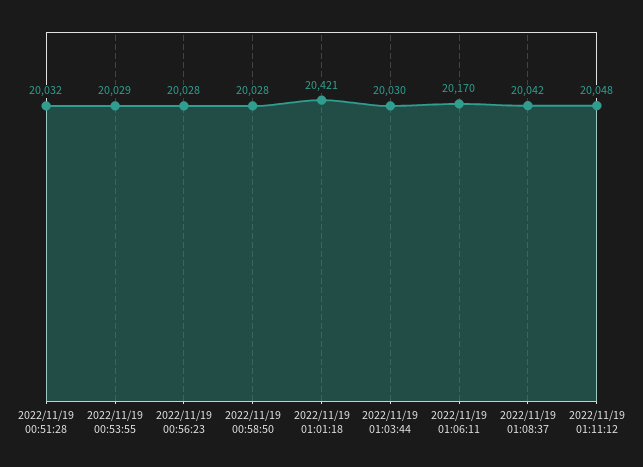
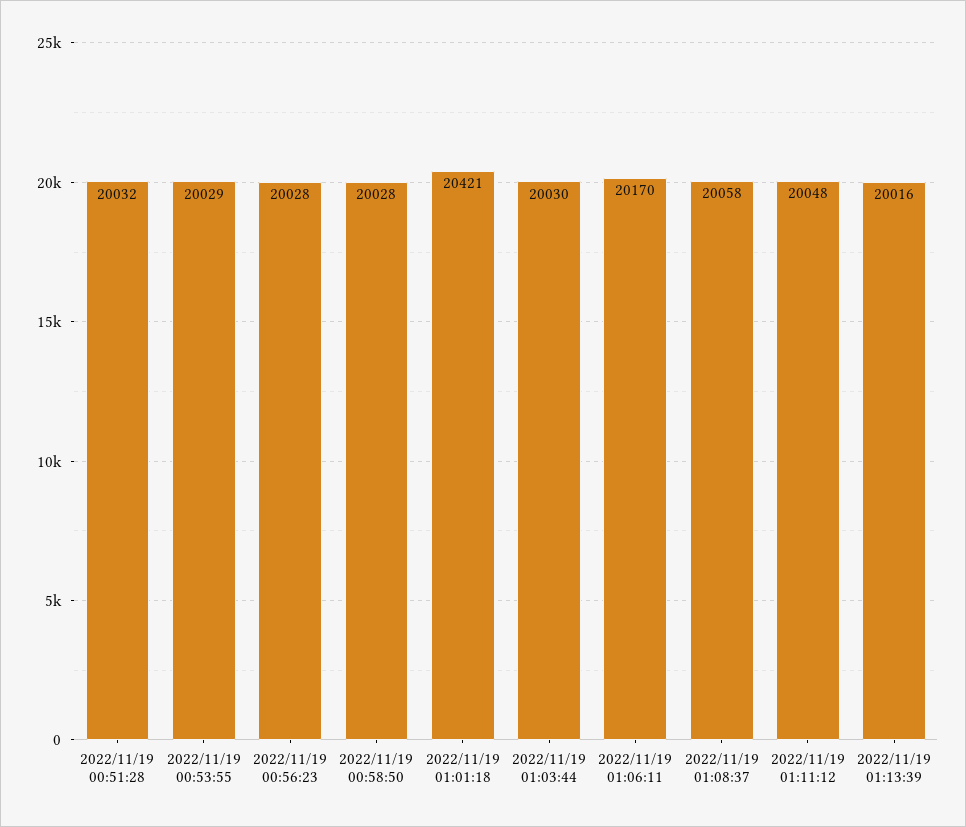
2022/11/19 01:08:37: 20042 -> 20058
2022/11/19 01:13:39: none -> 20016

